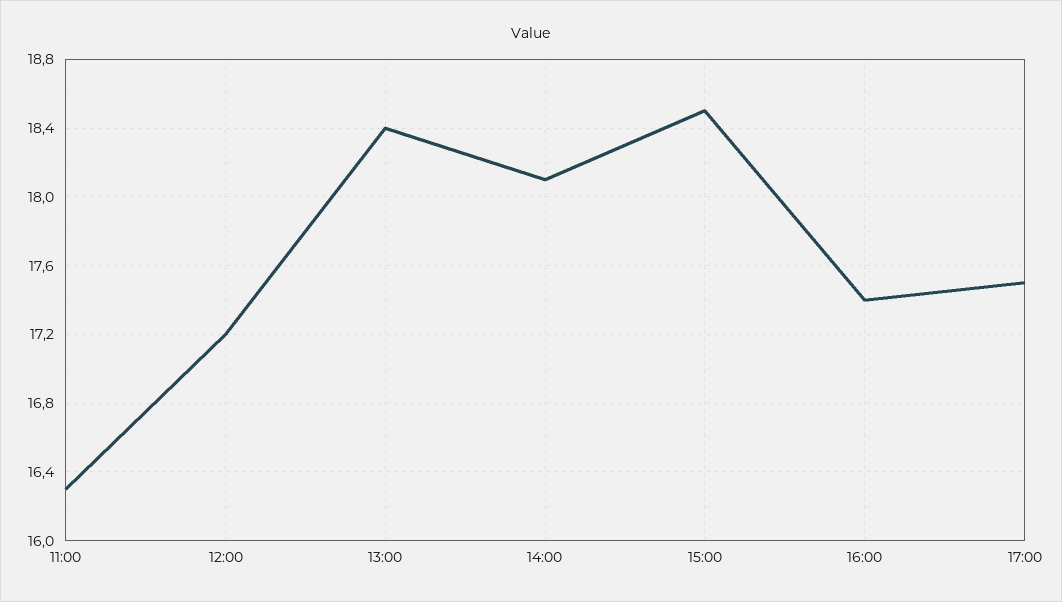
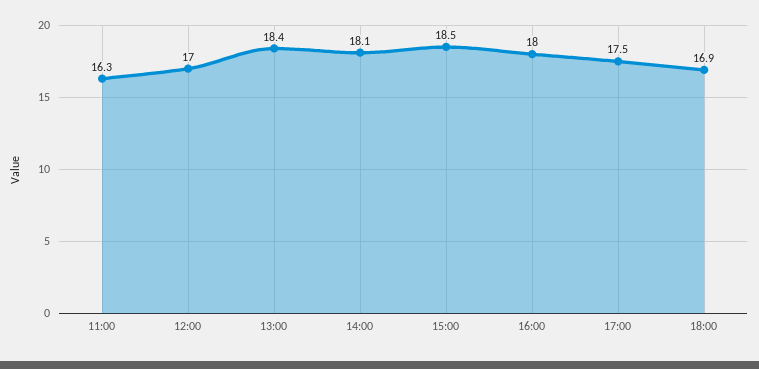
12:00: 17.2 -> 17
16:00: 17.4 -> 18
18:00: none -> 16.9

